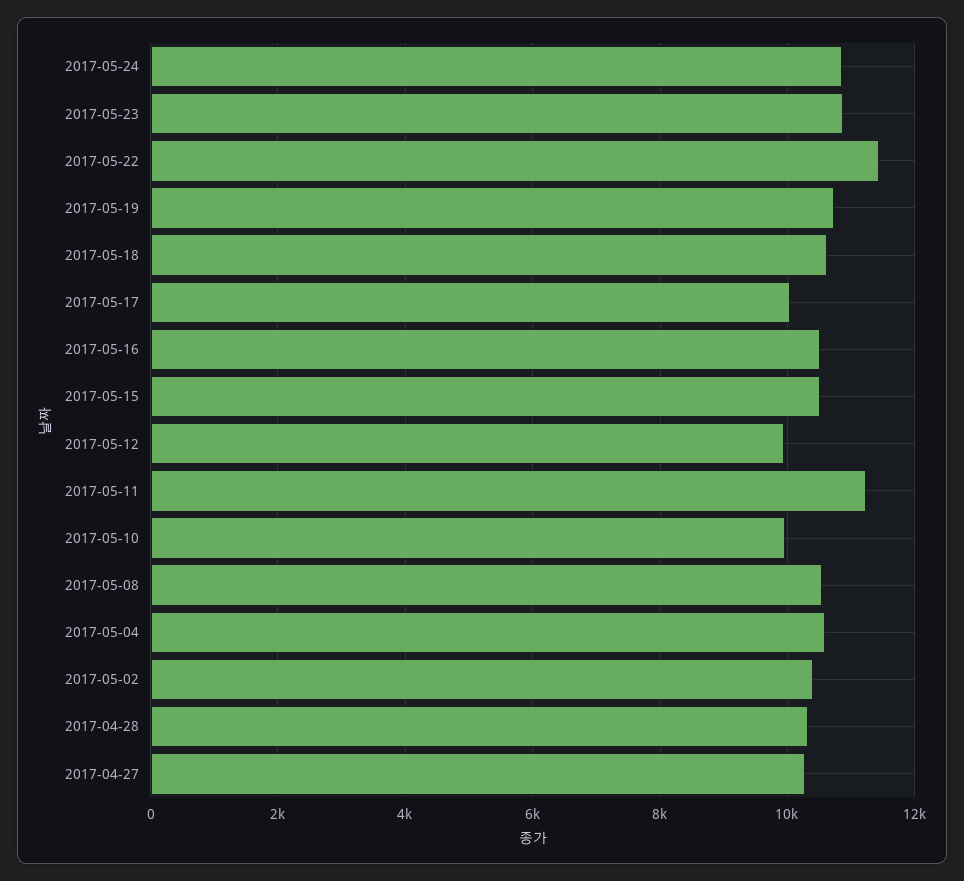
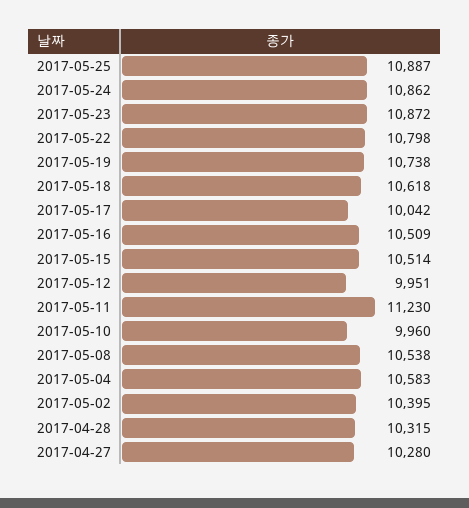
2017-05-22: 11400 -> 10798
2017-05-25: none -> 10887

